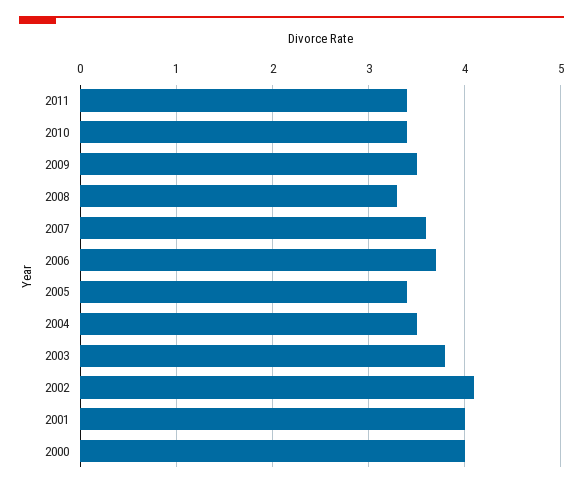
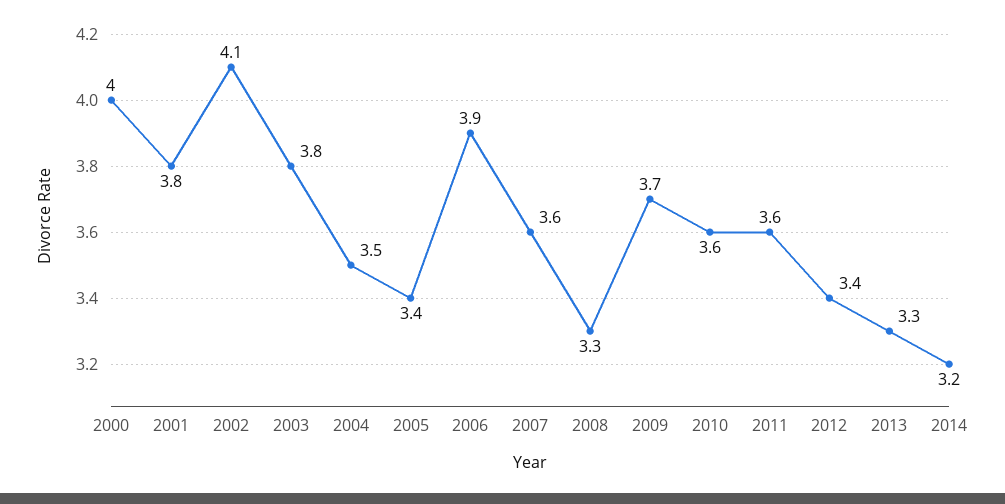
2011: 3.4 -> 3.6
2010: 3.4 -> 3.6
2009: 3.5 -> 3.7
2006: 3.7 -> 3.9
2001: 4 -> 3.8
2012: none -> 3.4
2013: none -> 3.3
2014: none -> 3.2

